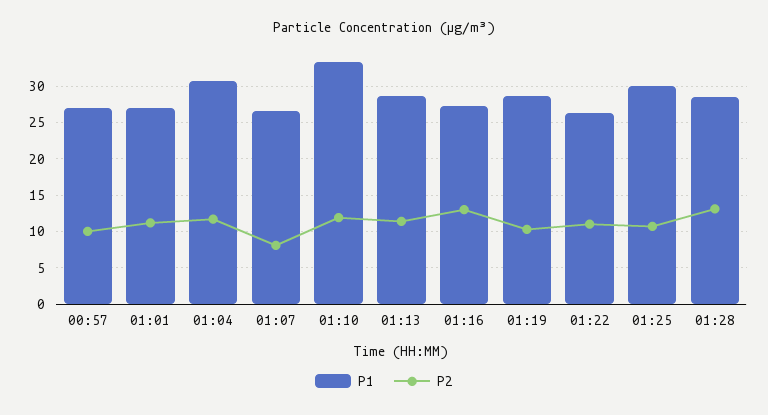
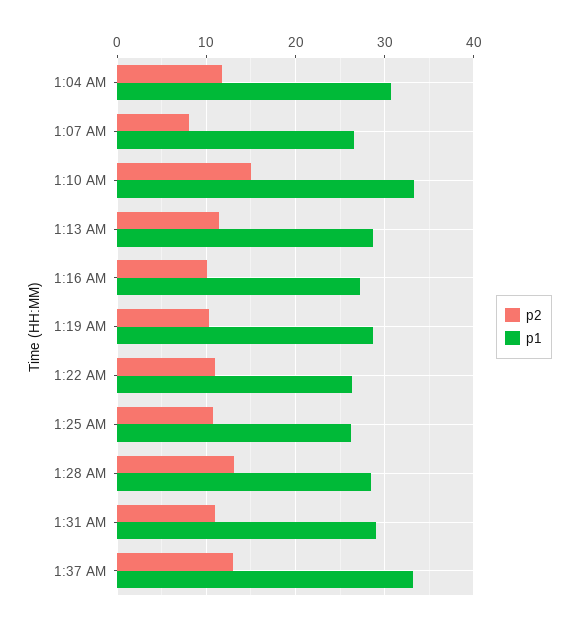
P1, 00:57: 27 -> none
P2, 00:57: 10 -> none
P1, 01:01: 27 -> none
P2, 01:01: 11 -> none
P2, 01:10: 12 -> 15
P2, 01:16: 13 -> 10
P1, 01:25: 30 -> 26
P2, 1:31 AM: none -> 11
P1, 1:31 AM: none -> 29
P2, 1:37 AM: none -> 13
P1, 1:37 AM: none -> 33

